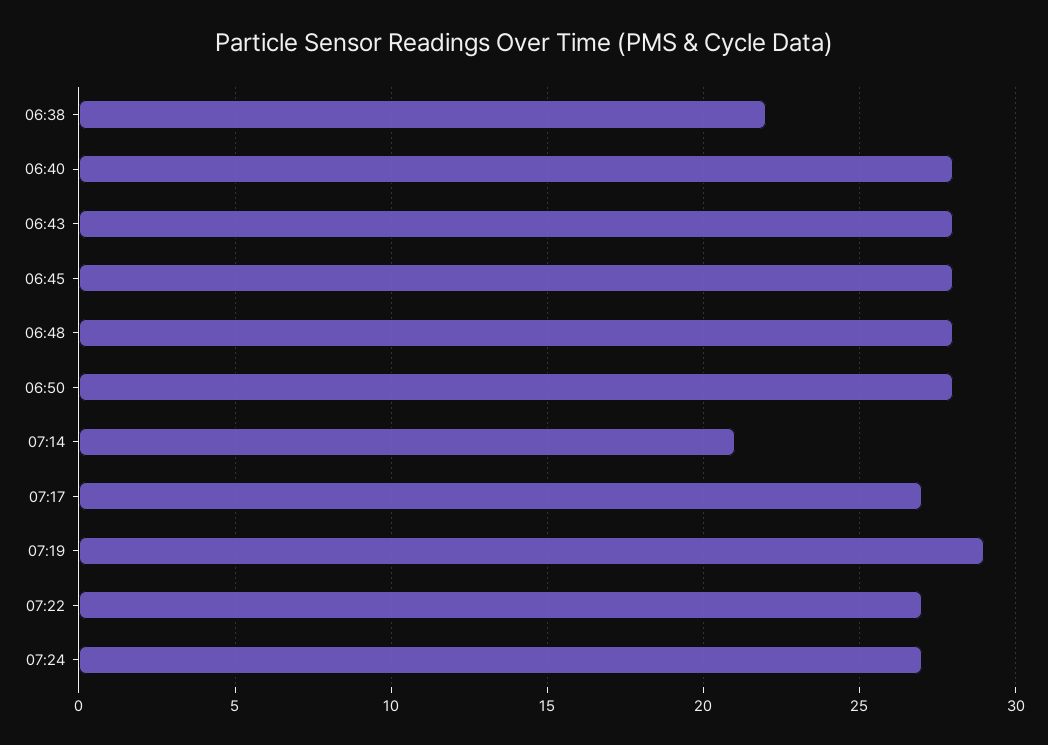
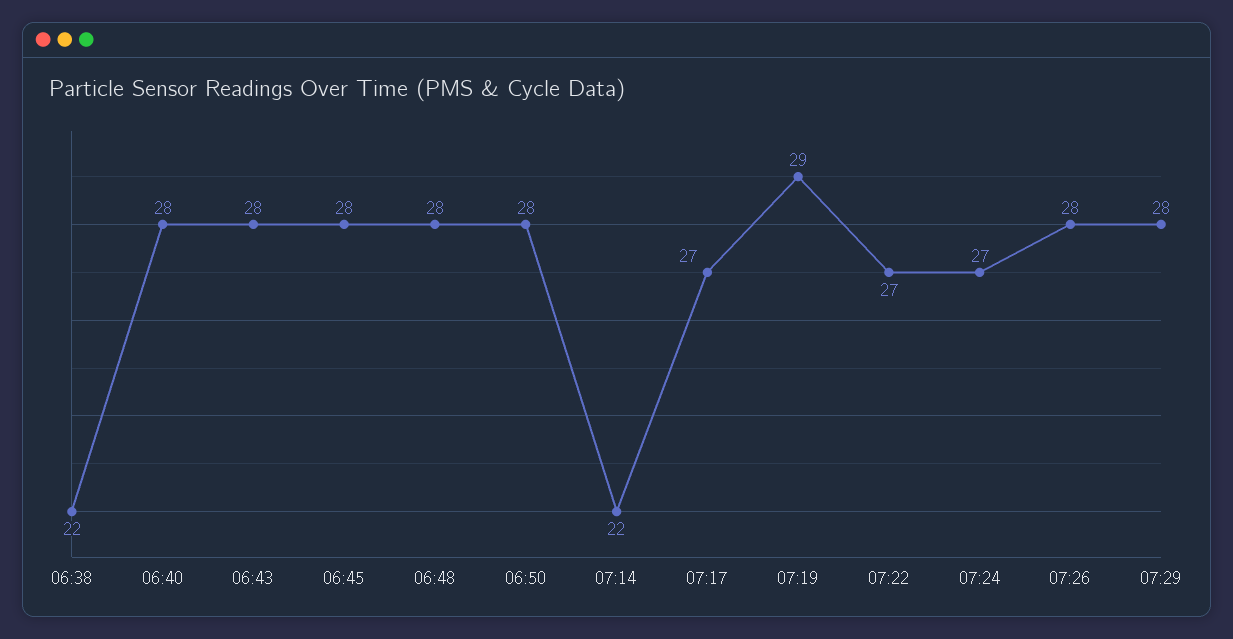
07:14: 21 -> 22
07:26: none -> 28
07:29: none -> 28

